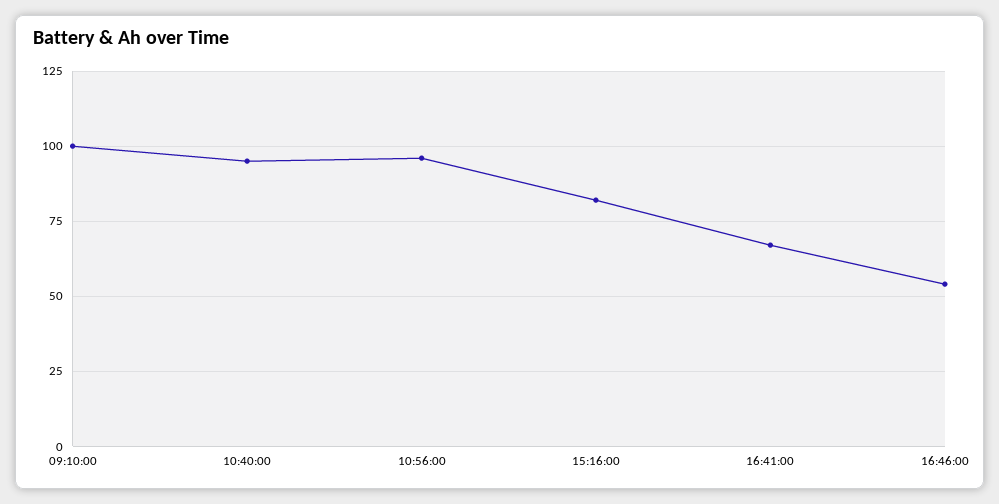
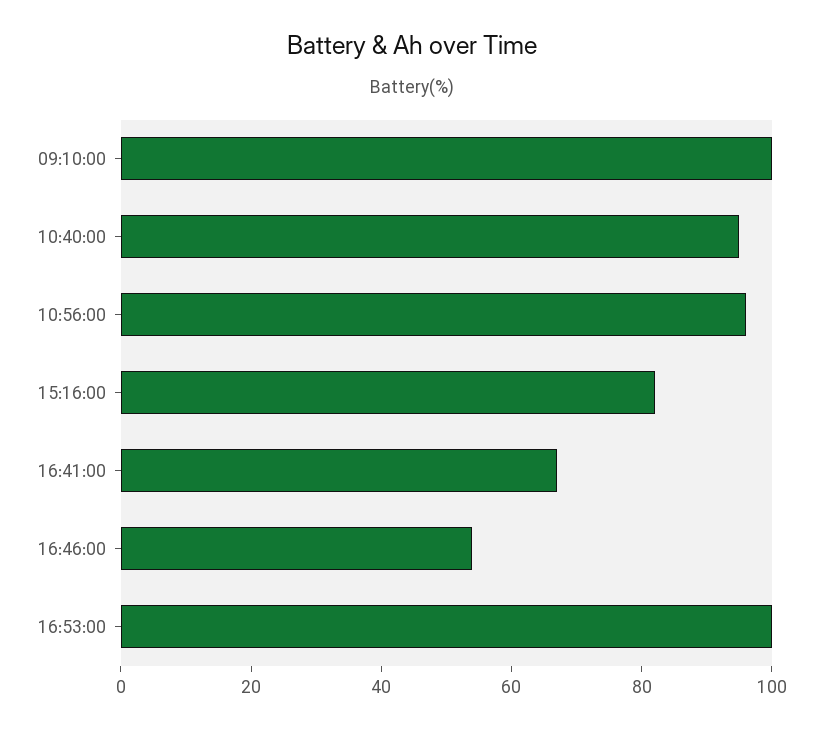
16:53:00: none -> 100

